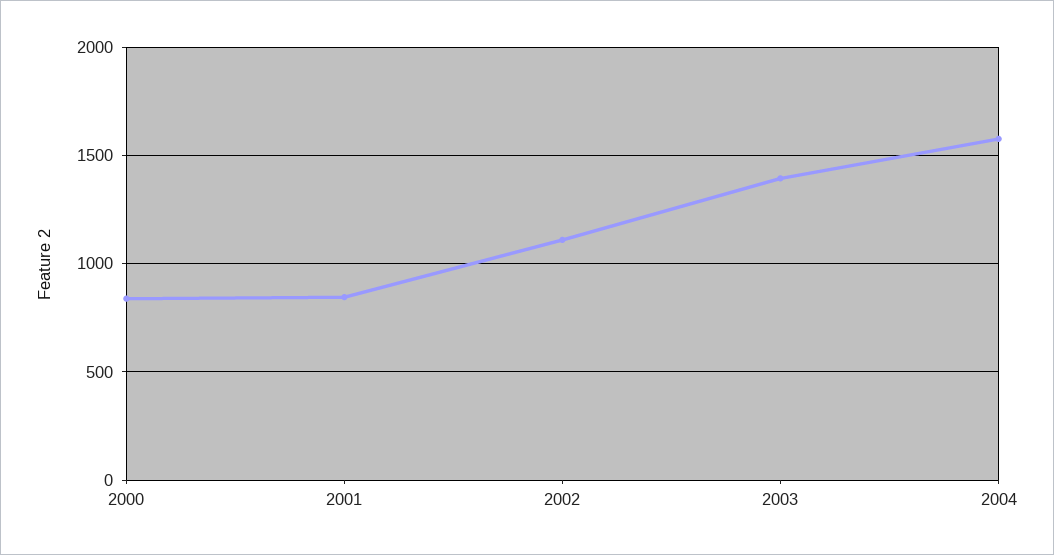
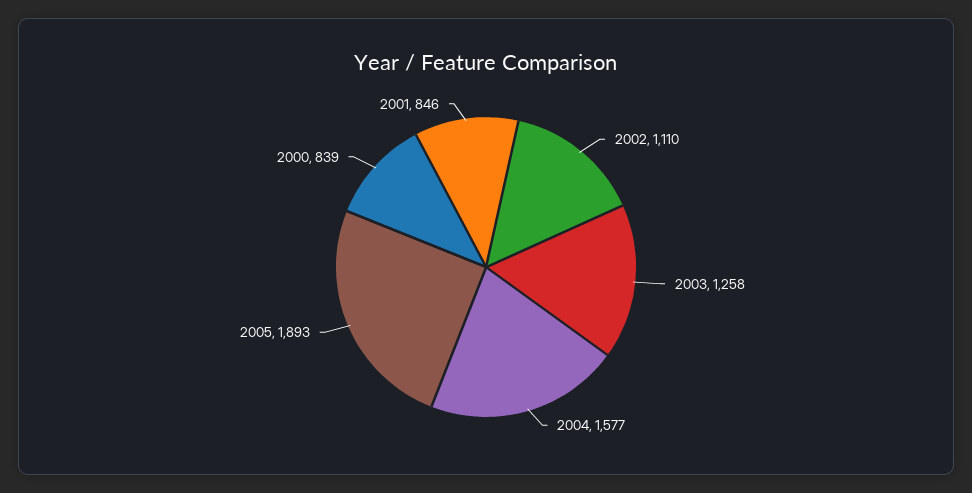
2003: 1400 -> 1258
2005: none -> 1893

